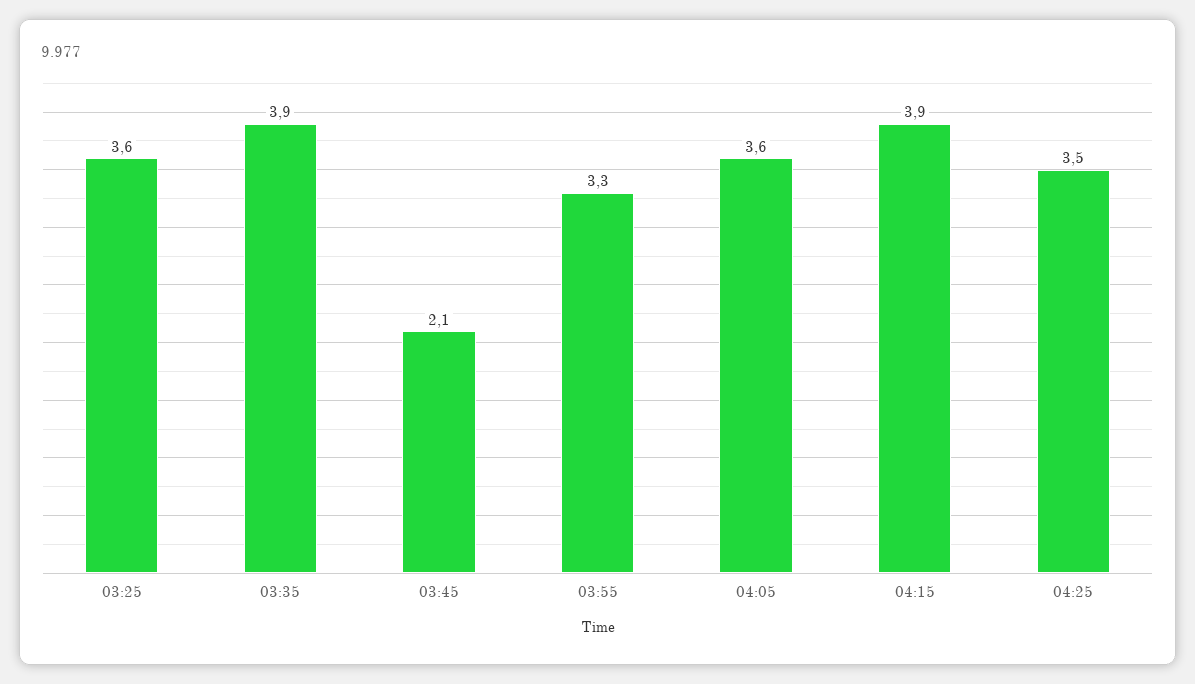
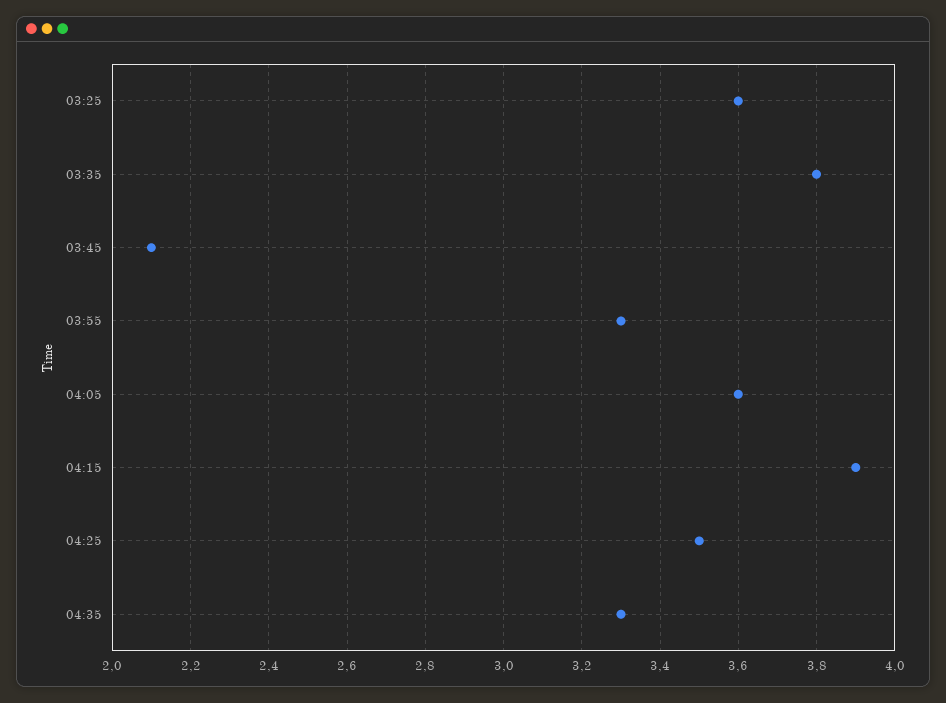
03:35: 3.9 -> 3.8
04:35: none -> 3.3

